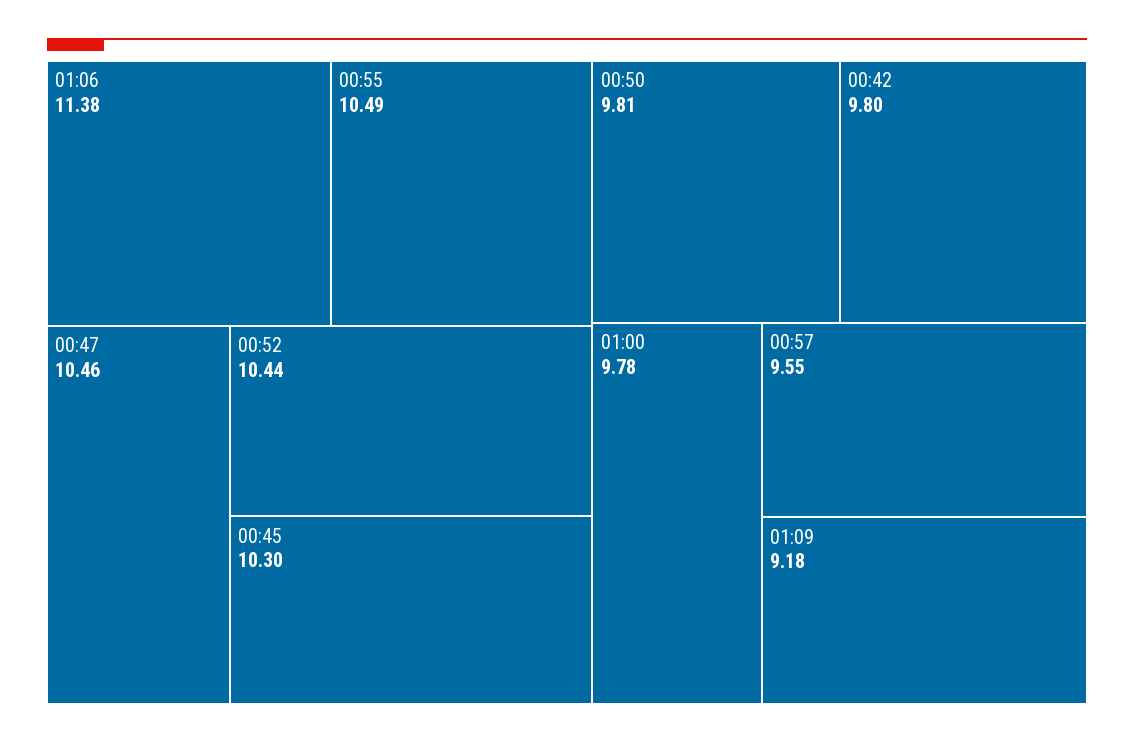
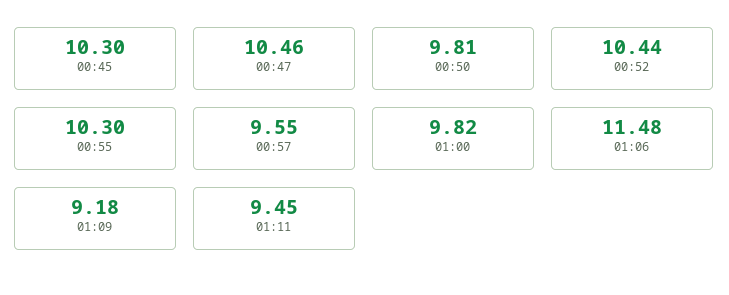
01:06: 11.38 -> 11.48
00:55: 10.49 -> 10.3
00:42: 9.8 -> none
01:00: 9.78 -> 9.82
01:11: none -> 9.45

